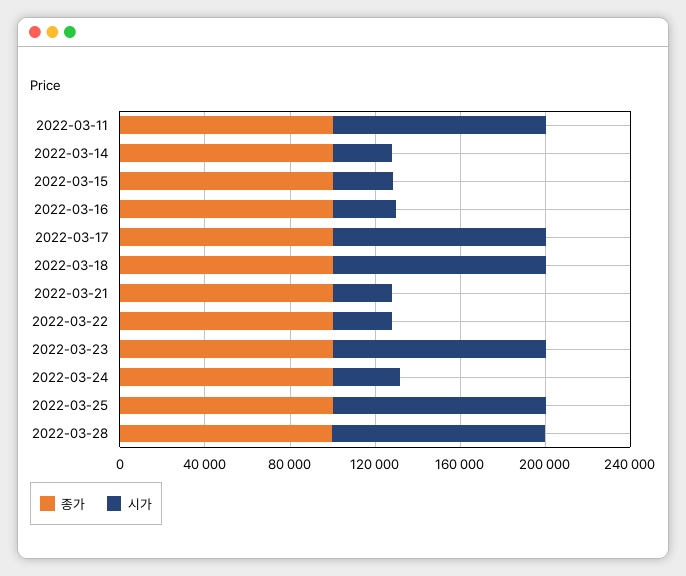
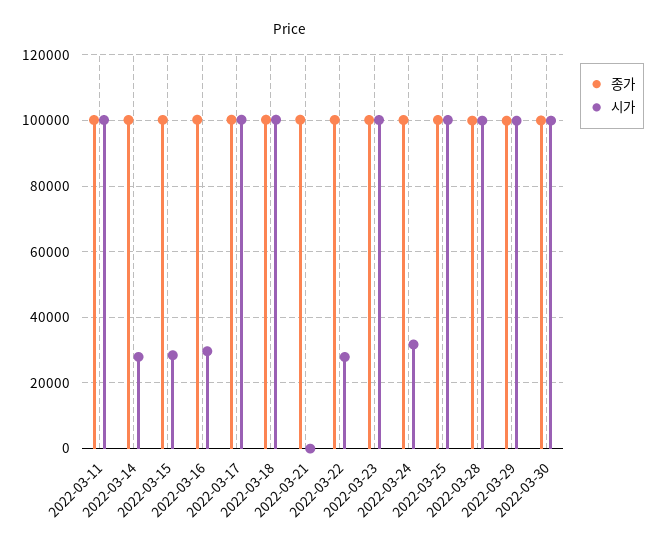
시가, 2022-03-21: 30000 -> 0
종가, 2022-03-29: none -> 100000
시가, 2022-03-29: none -> 100000
종가, 2022-03-30: none -> 100000
시가, 2022-03-30: none -> 100000

